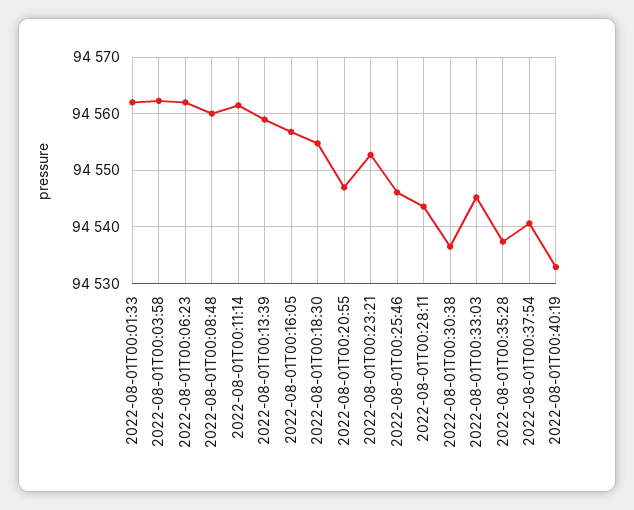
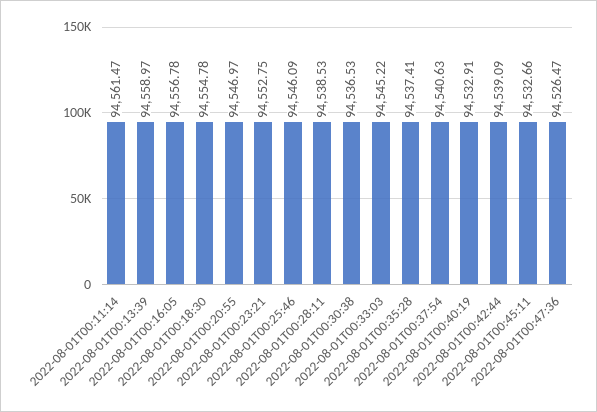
2022-08-01T00:01:33: 94562 -> none
2022-08-01T00:03:58: 94562 -> none
2022-08-01T00:06:23: 94562 -> none
2022-08-01T00:08:48: 94560 -> none
2022-08-01T00:28:11: 94544 -> 94538.53
2022-08-01T00:42:44: none -> 94539.09
2022-08-01T00:45:11: none -> 94532.66
2022-08-01T00:47:36: none -> 94526.47

